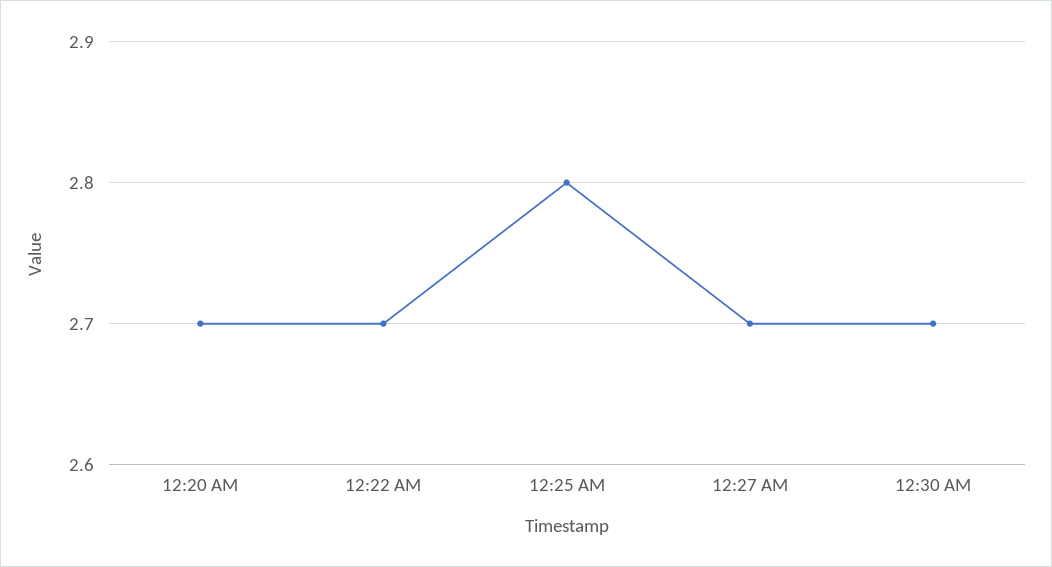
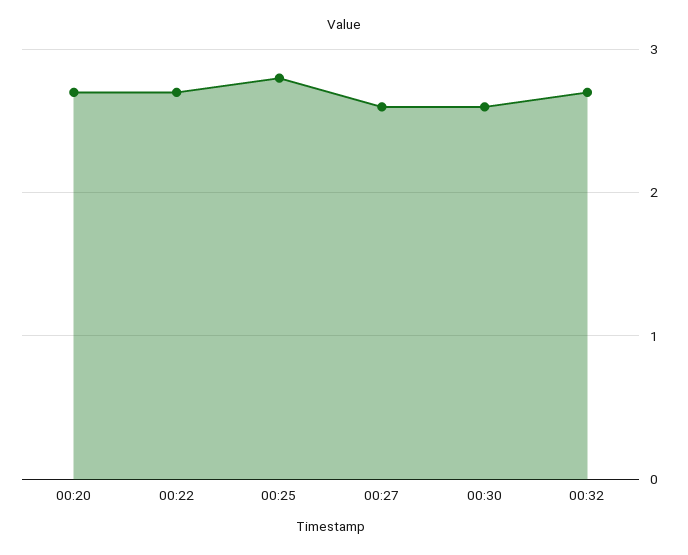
12:27 AM: 2.7 -> 2.6
12:30 AM: 2.7 -> 2.6
00:32: none -> 2.7

